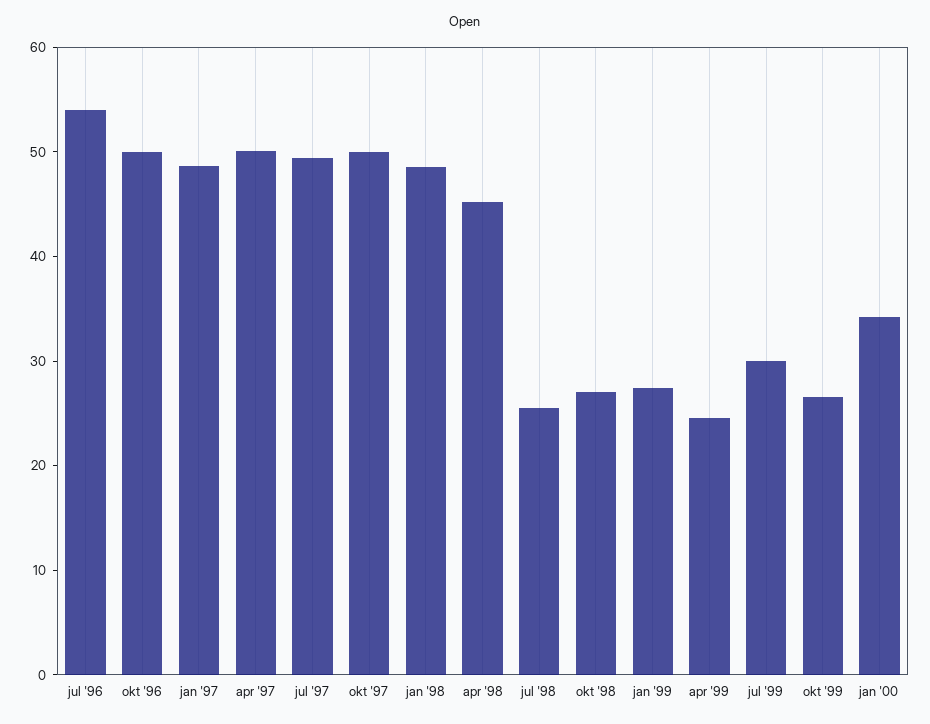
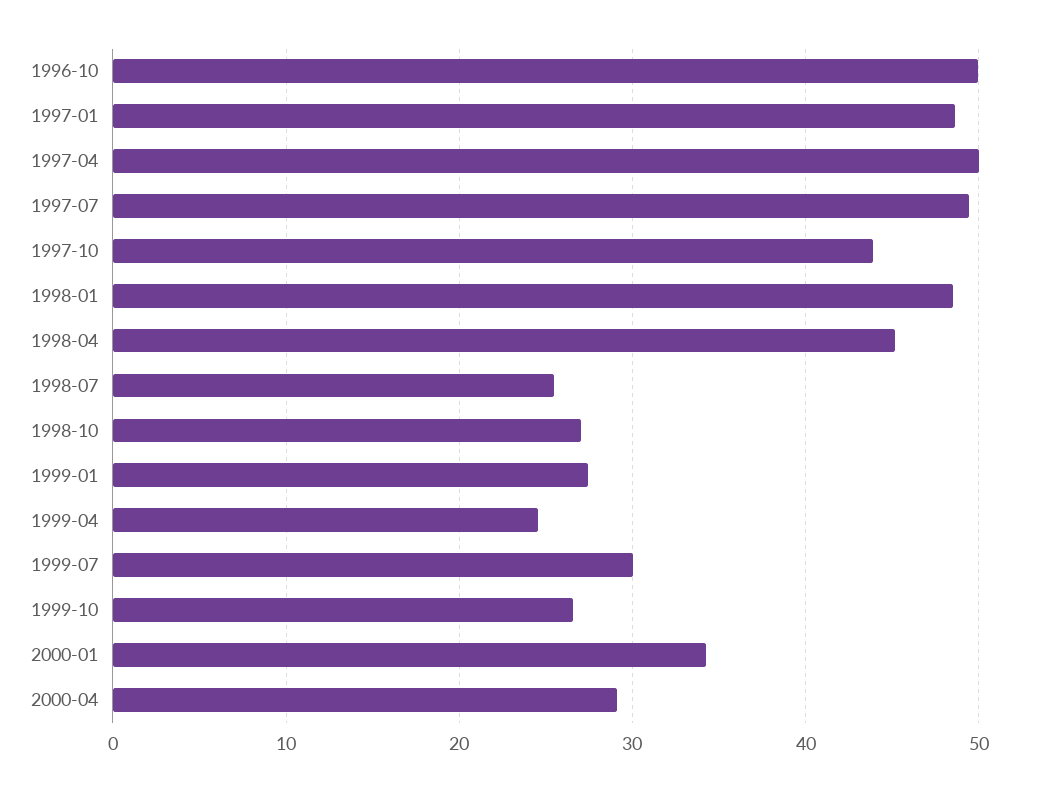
jul '96: 54 -> none
okt '97: 50 -> 44
2000-04: none -> 29

